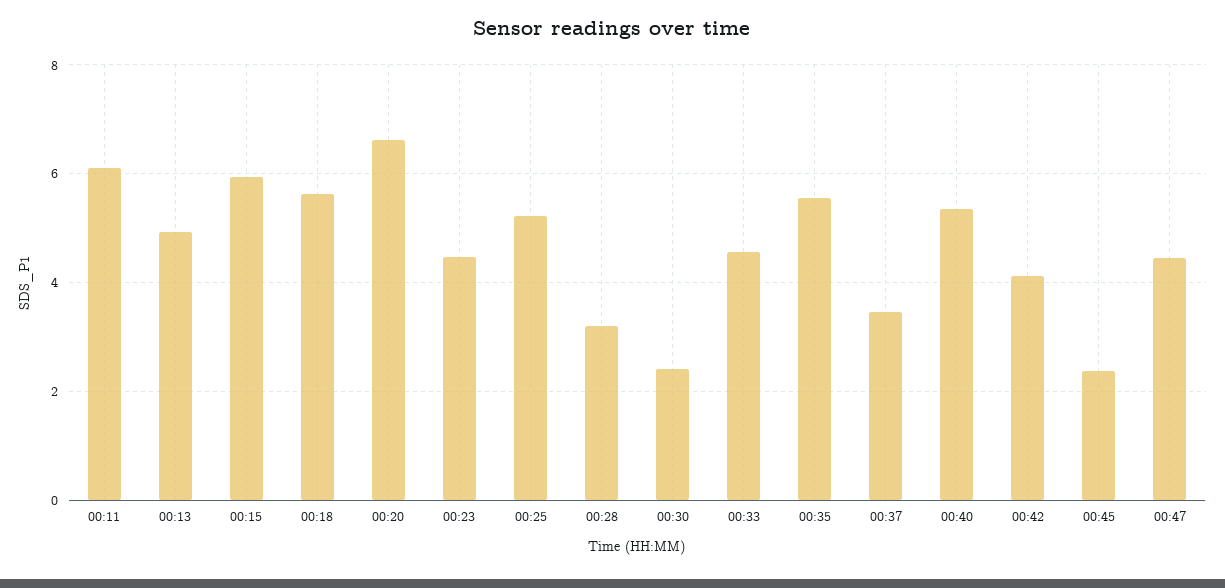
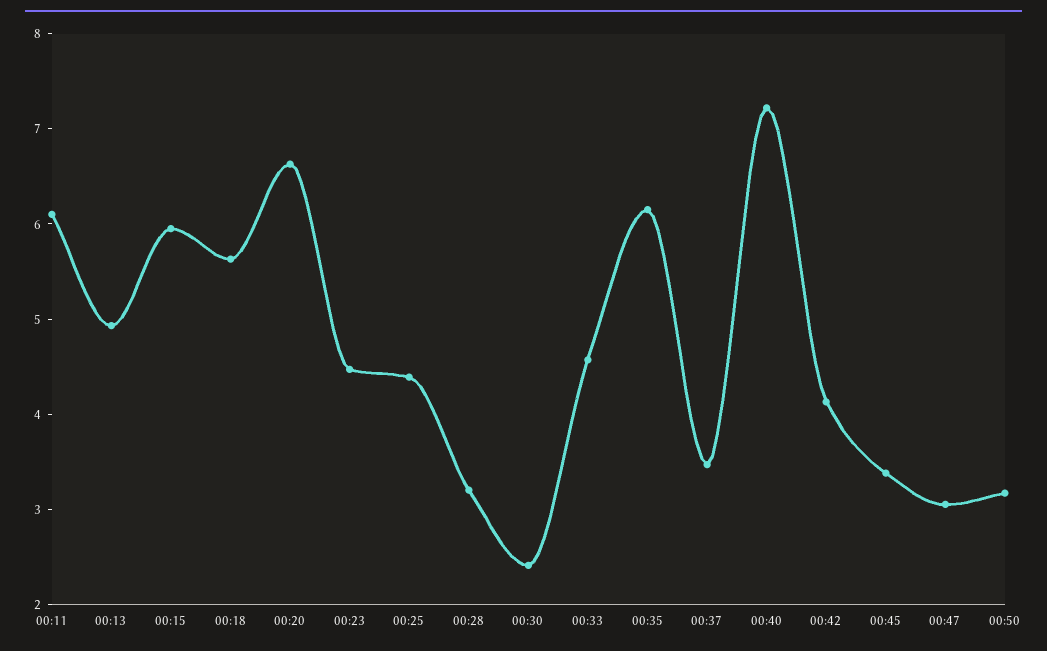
00:25: 5.2 -> 4.4
00:35: 5.6 -> 6.2
00:40: 5.4 -> 7.2
00:45: 2.4 -> 3.4
00:47: 4.4 -> 3
00:50: none -> 3.2

